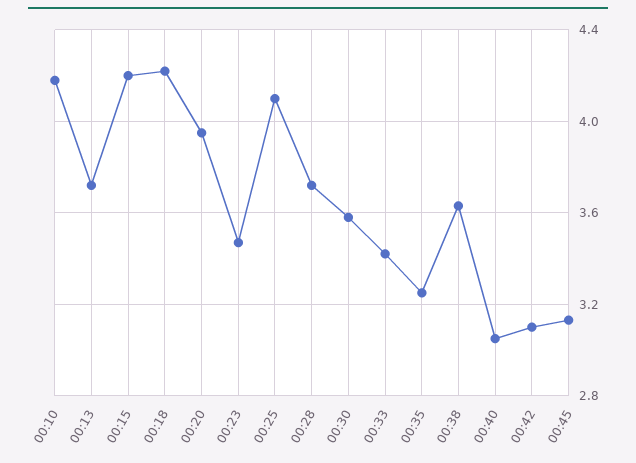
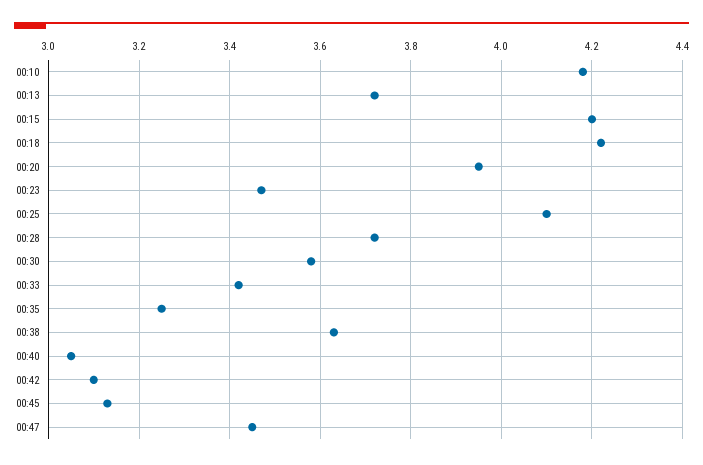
00:47: none -> 3.45

